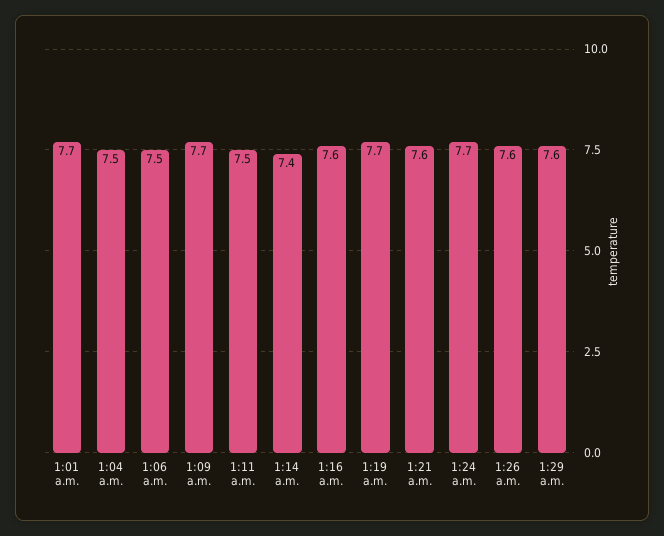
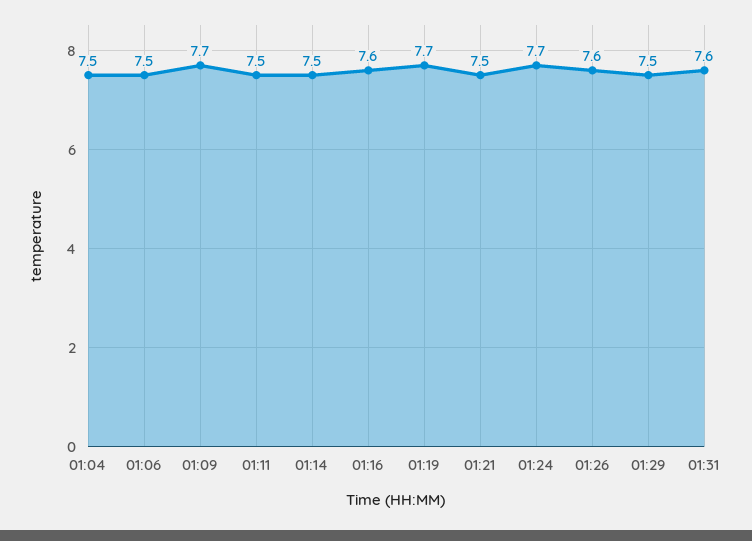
1:01 a.m.: 7.7 -> none
1:14 a.m.: 7.4 -> 7.5
1:21 a.m.: 7.6 -> 7.5
1:29 a.m.: 7.6 -> 7.5
01:31: none -> 7.6

